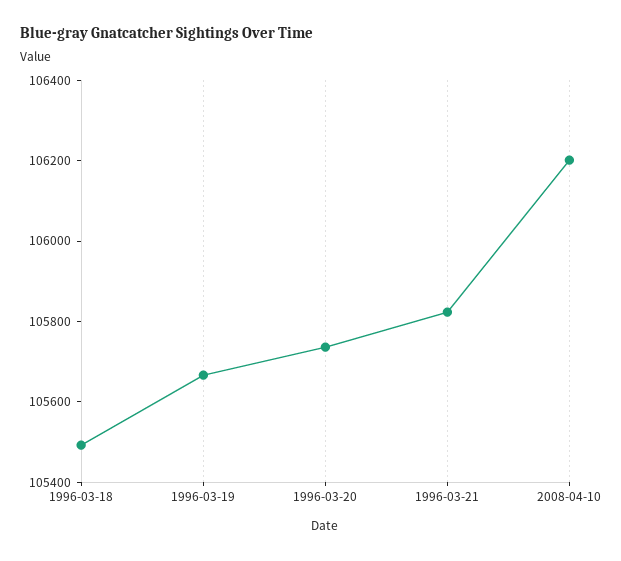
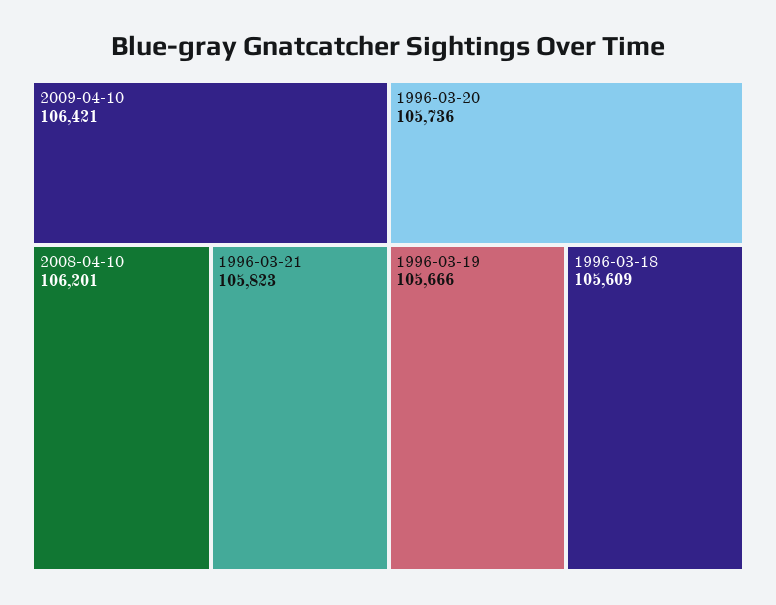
1996-03-18: 105500 -> 105609
2009-04-10: none -> 106421

